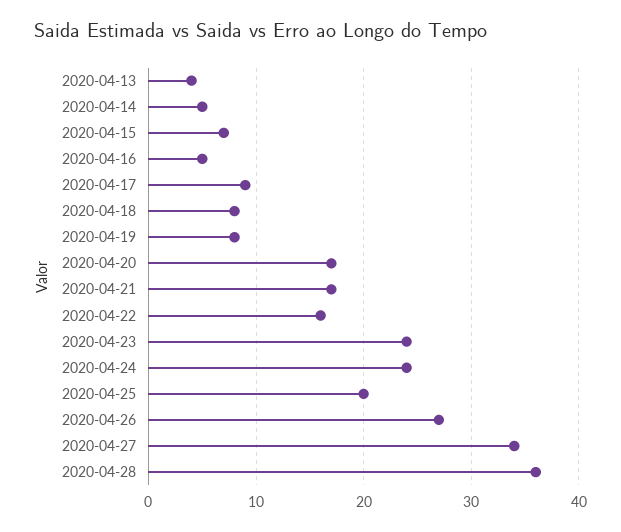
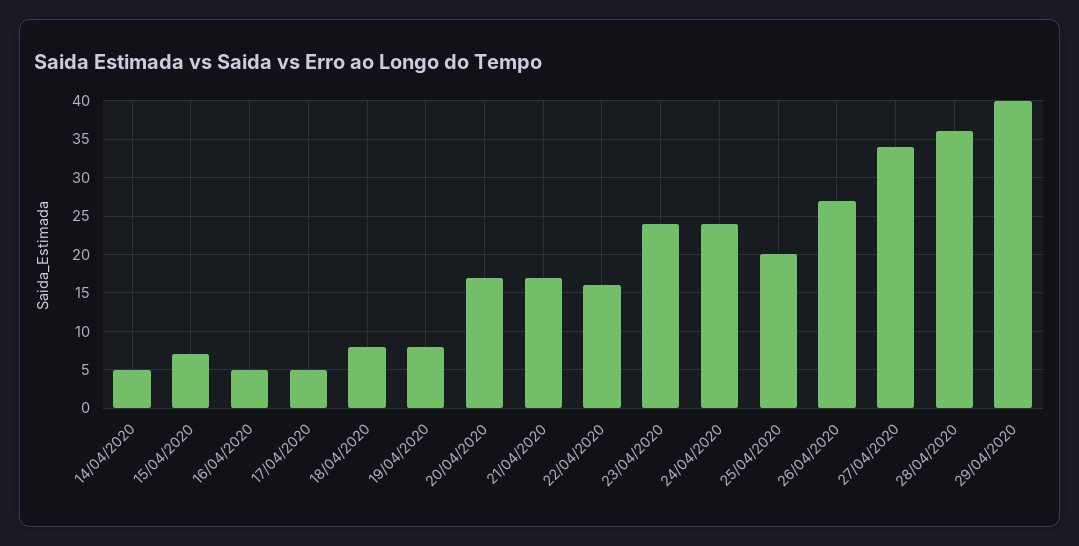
2020-04-13: 4 -> none
2020-04-17: 9 -> 5
29/04/2020: none -> 40

